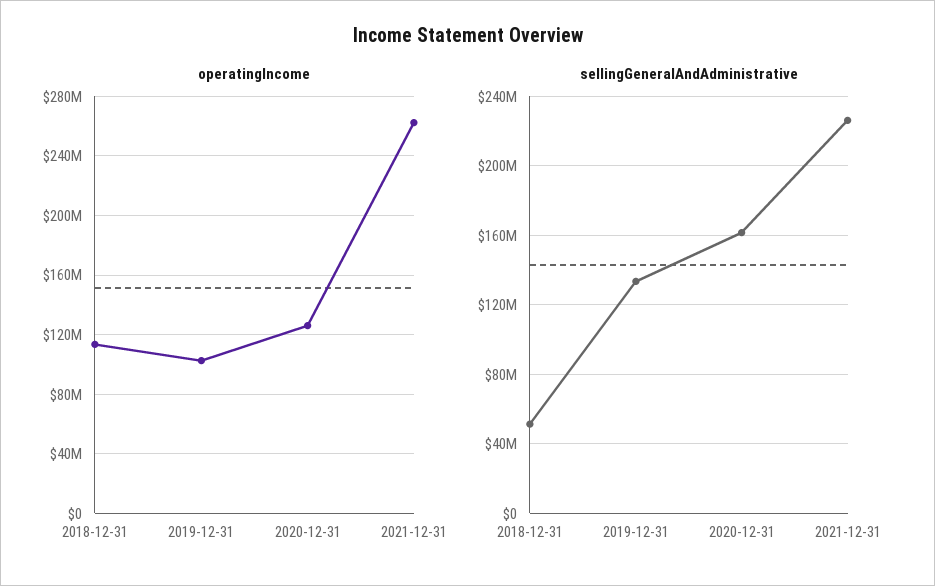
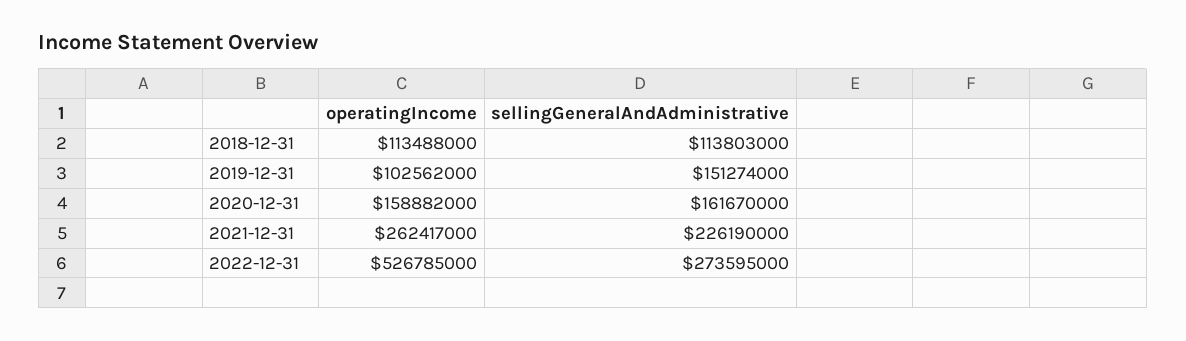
operatingIncome, 2020-12-31: 125000000 -> 158882000
sellingGeneralAndAdministrative, 2018-12-31: 50000000 -> 113803000
sellingGeneralAndAdministrative, 2019-12-31: 135000000 -> 151274000
operatingIncome, 2022-12-31: none -> 526785000
sellingGeneralAndAdministrative, 2022-12-31: none -> 273595000

